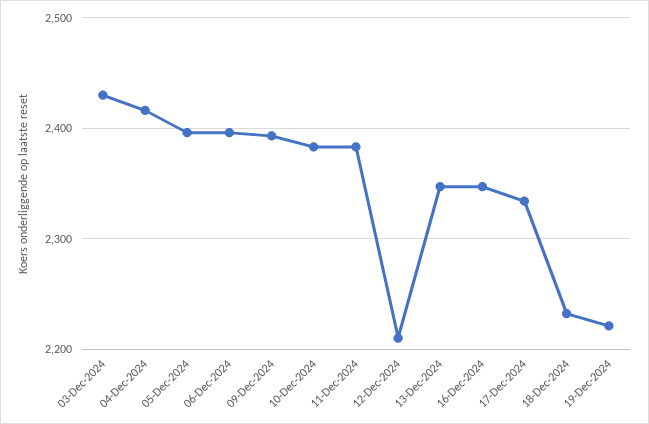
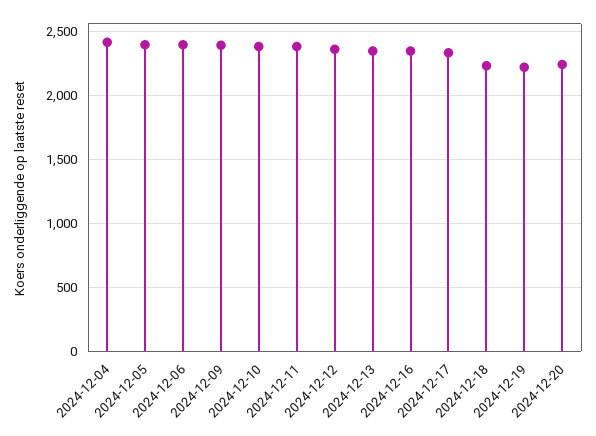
03-Dec-2024: 2430 -> none
12-Dec-2024: 2210 -> 2350
2024-12-20: none -> 2250

